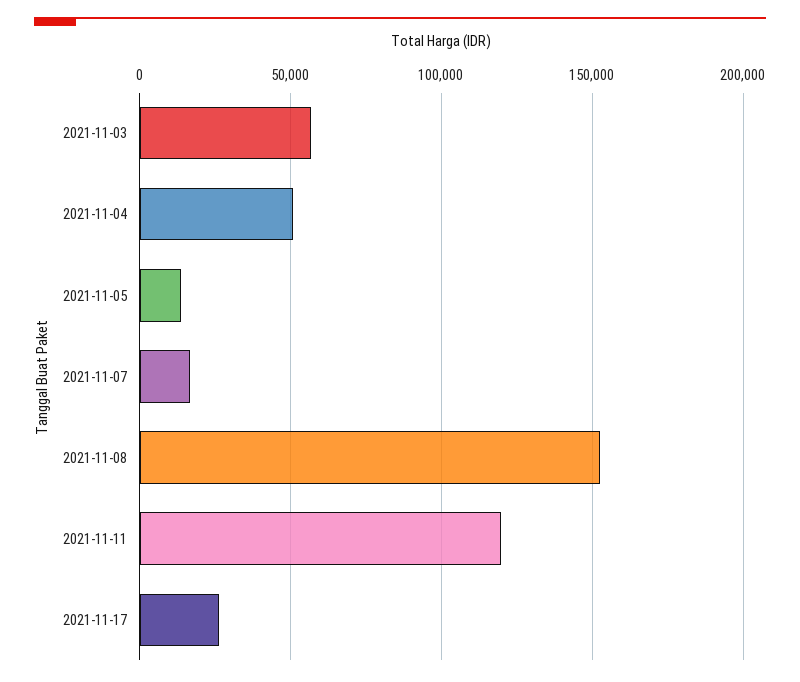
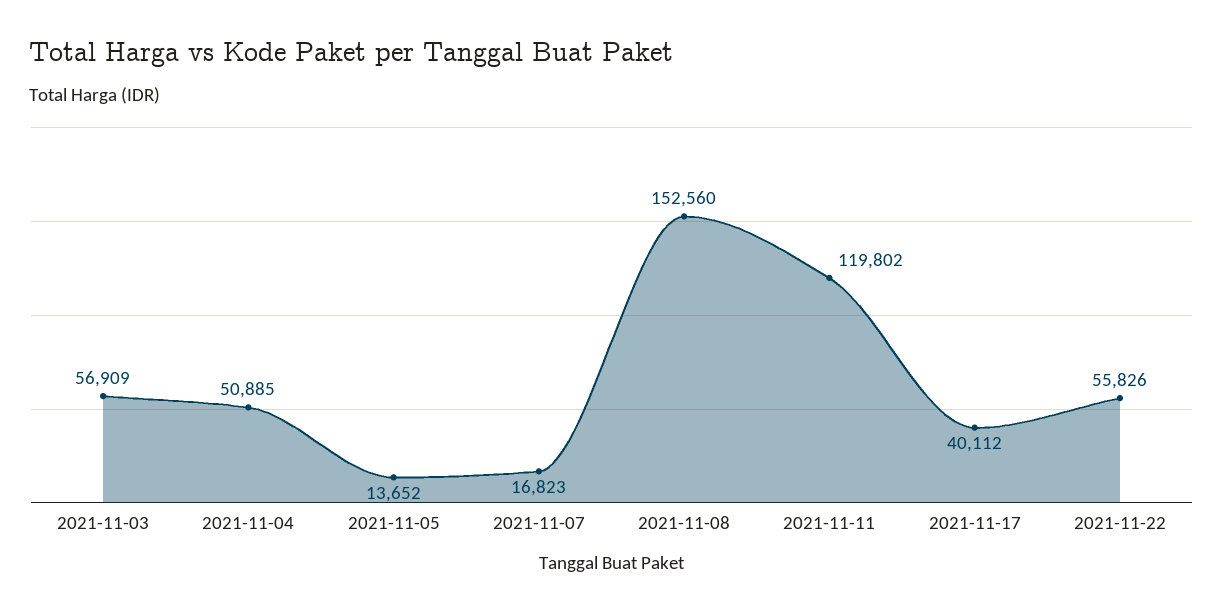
2021-11-17: 25000 -> 40112
2021-11-22: none -> 55826

